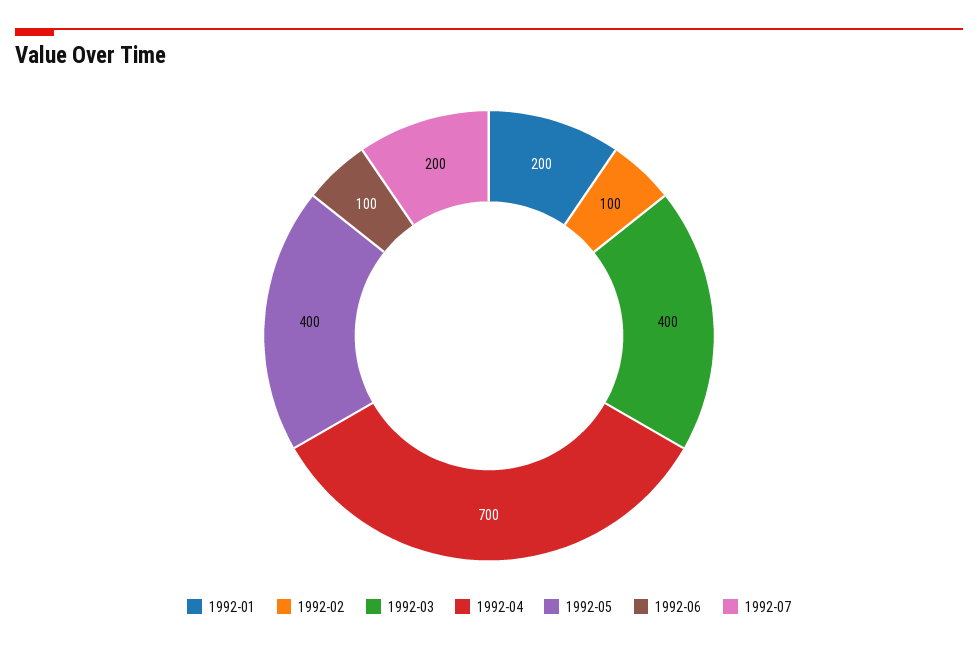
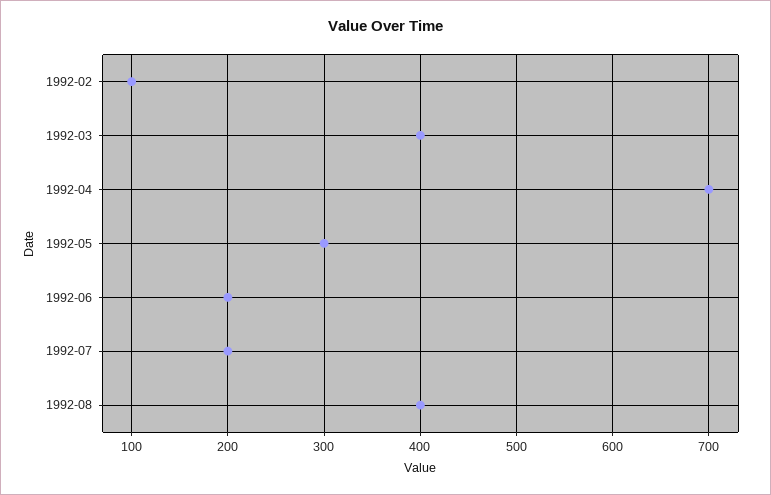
1992-01: 200 -> none
1992-05: 400 -> 300
1992-06: 100 -> 200
1992-08: none -> 400

